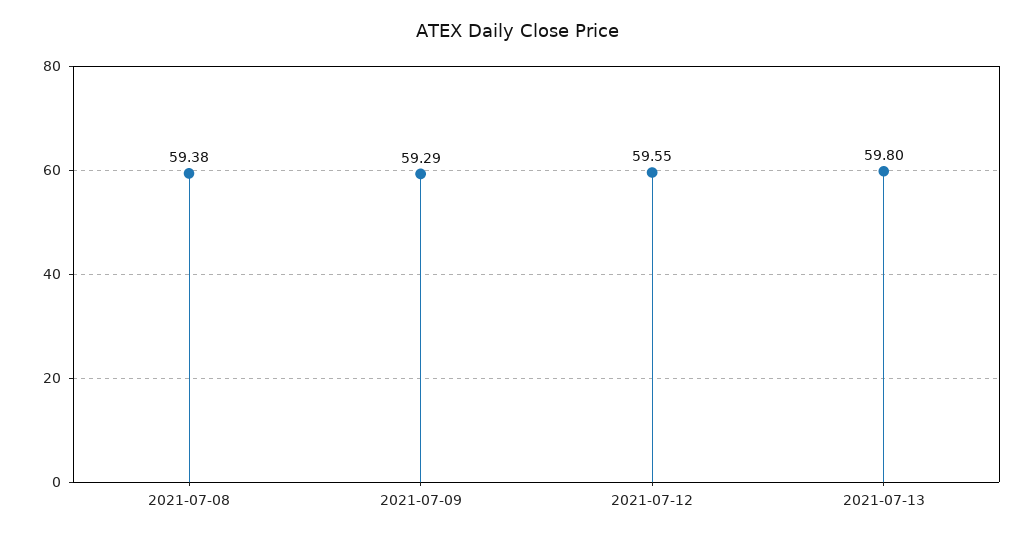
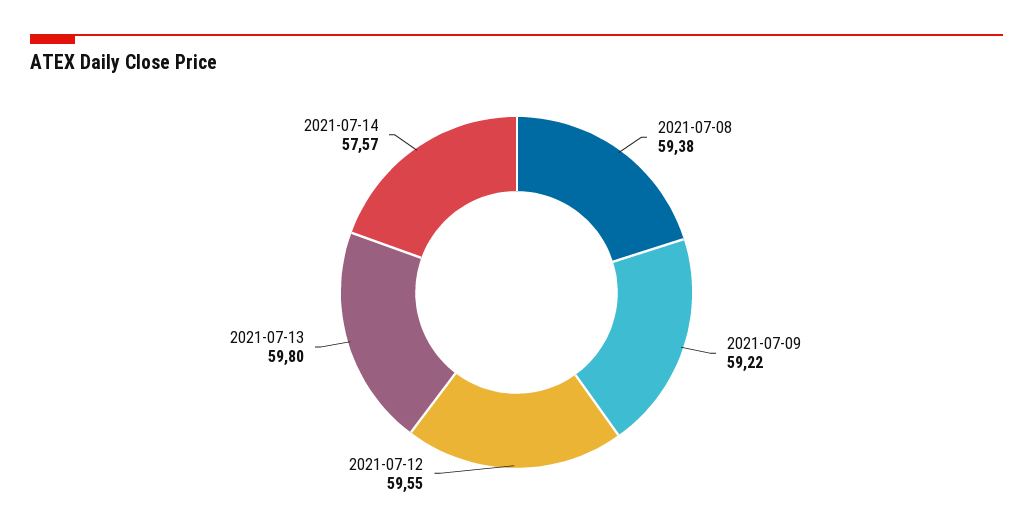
2021-07-09: 59.29 -> 59.22
2021-07-14: none -> 57.57

